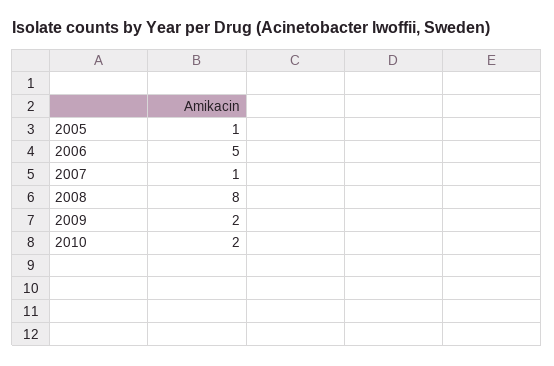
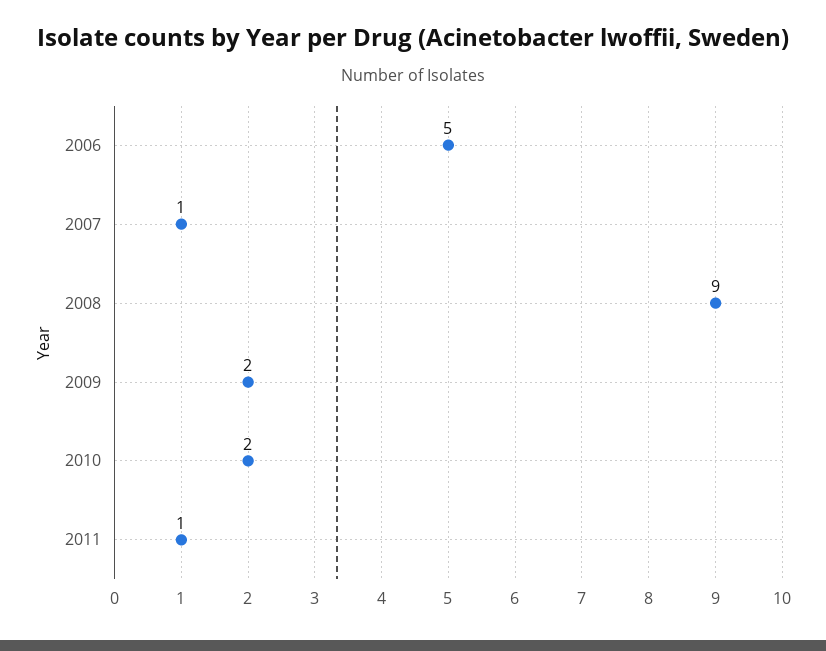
2005: 1 -> none
2008: 8 -> 9
2011: none -> 1

